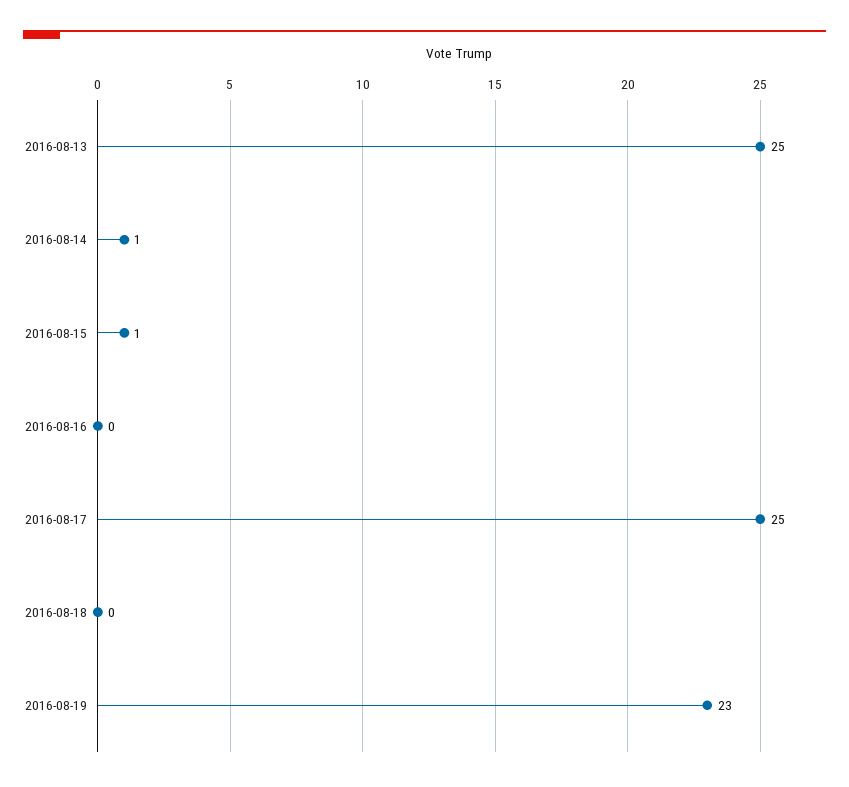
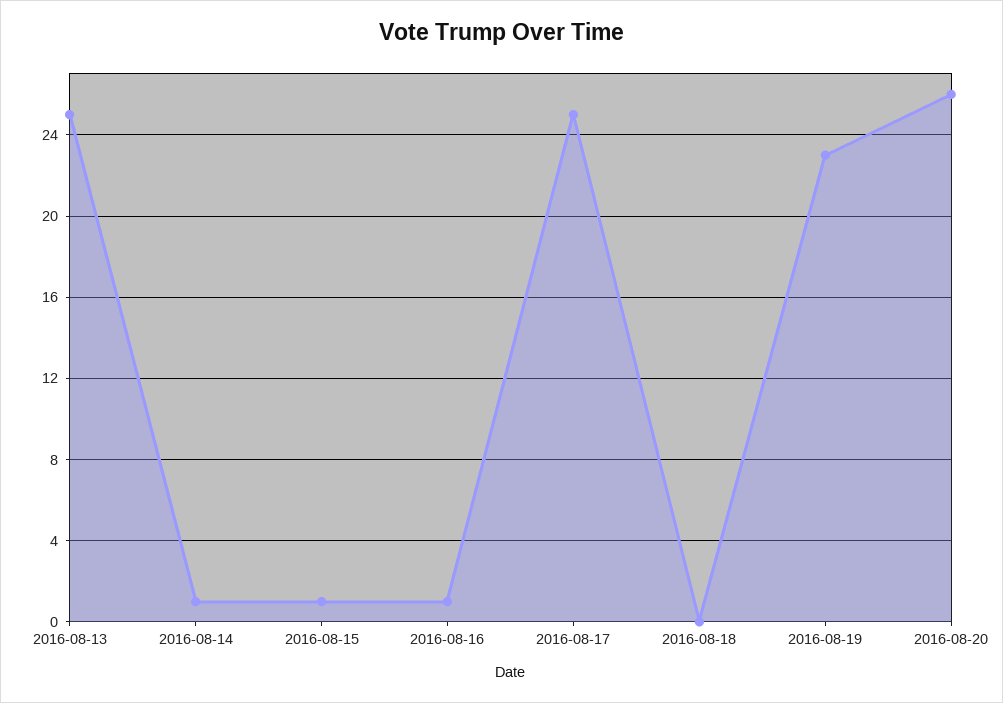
2016-08-16: 0 -> 1
2016-08-20: none -> 26

